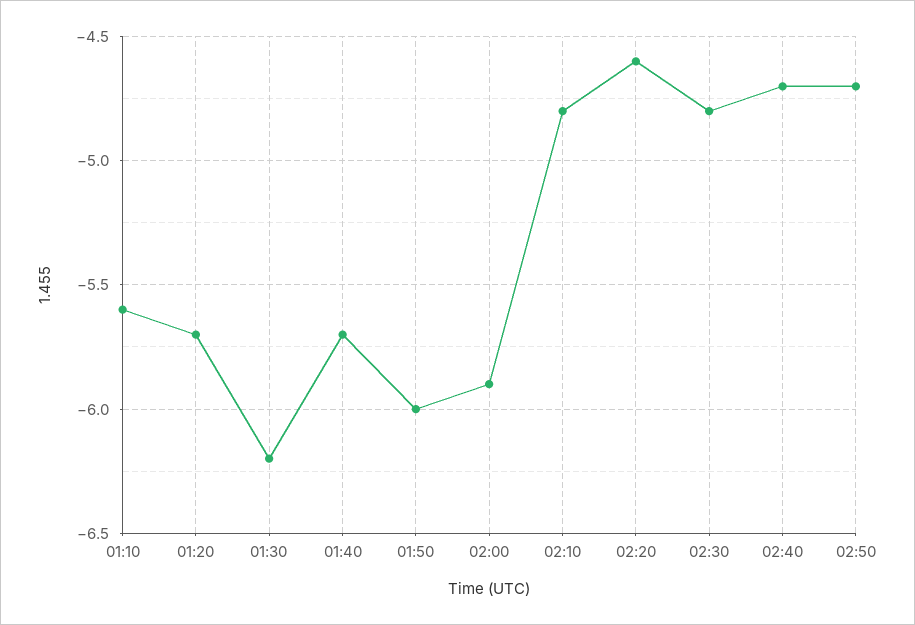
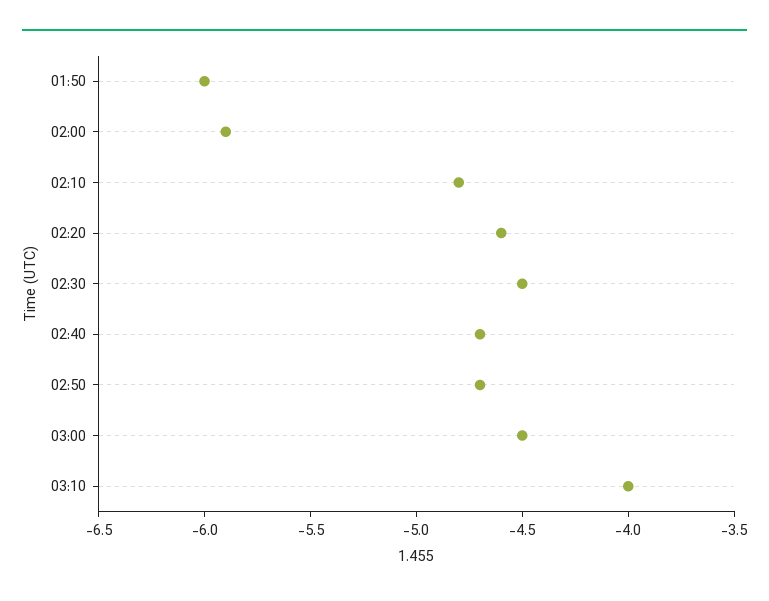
01:10: -5.6 -> none
01:20: -5.7 -> none
01:30: -6.2 -> none
01:40: -5.7 -> none
02:30: -4.8 -> -4.5
03:00: none -> -4.5
03:10: none -> -4

